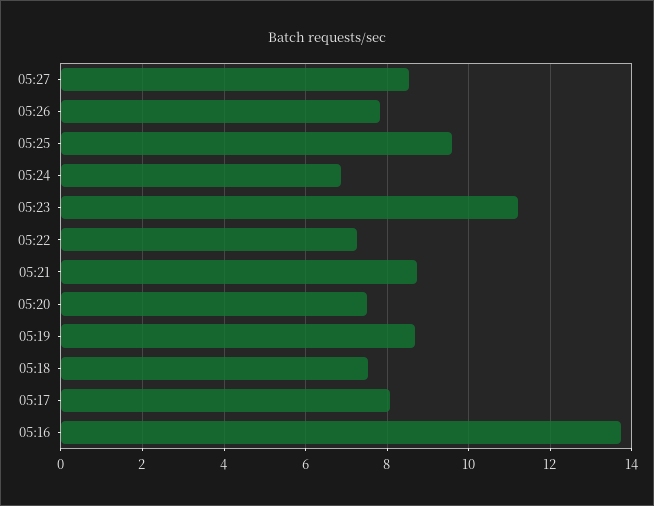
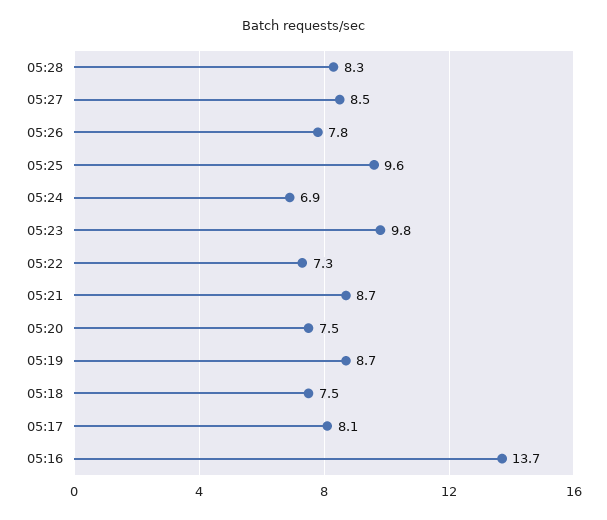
05:23: 11.2 -> 9.8
05:28: none -> 8.3

